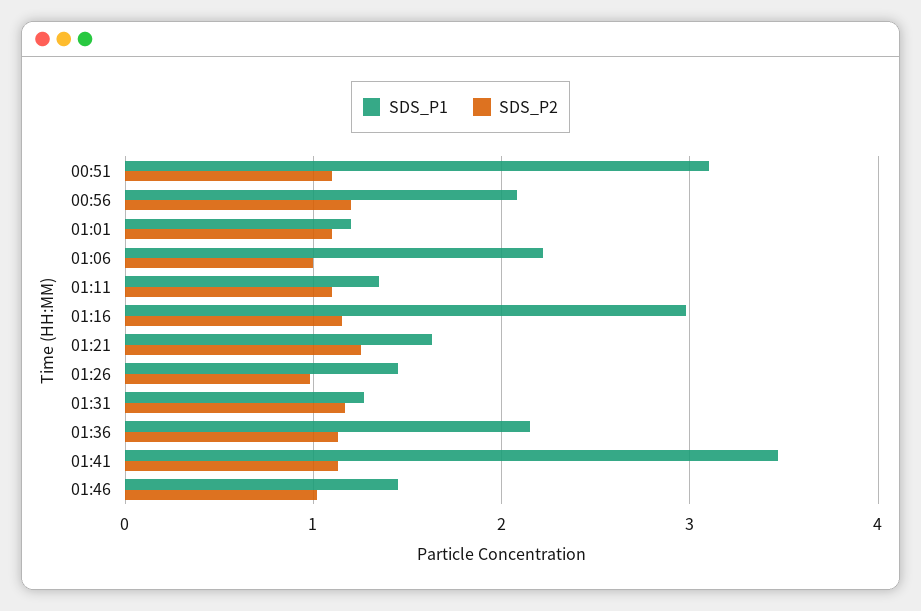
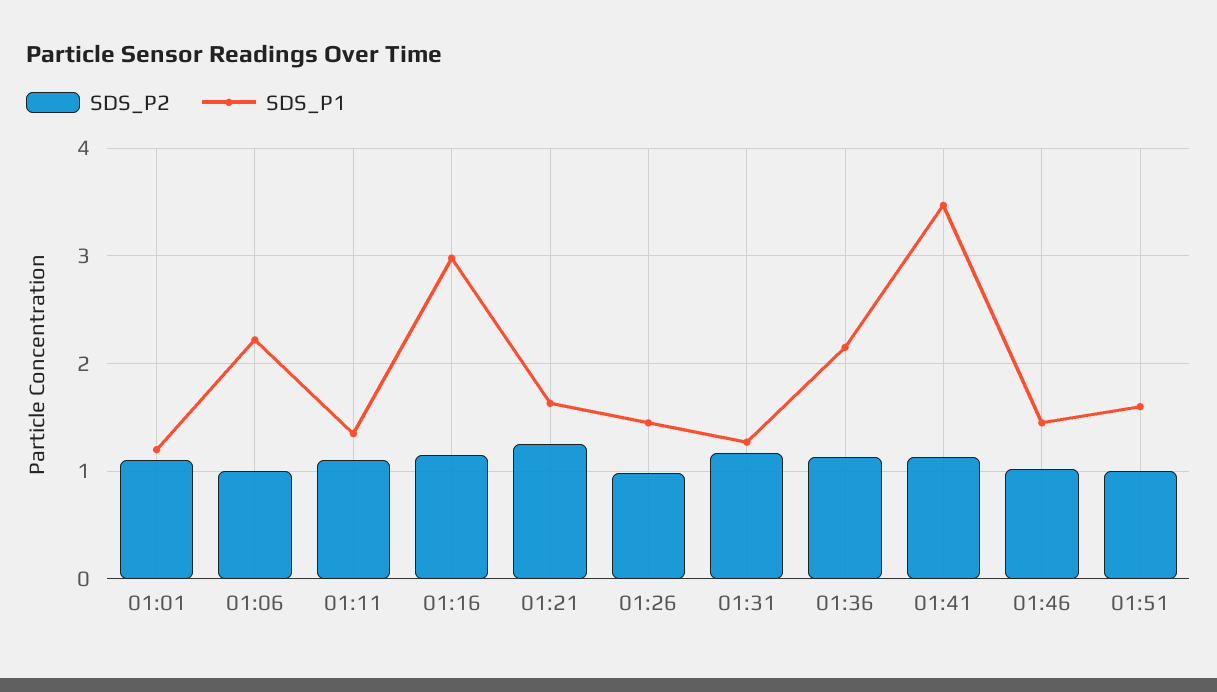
SDS_P1, 00:51: 3.1 -> none
SDS_P2, 00:51: 1.1 -> none
SDS_P1, 00:56: 2.1 -> none
SDS_P2, 00:56: 1.2 -> none
SDS_P2, 01:51: none -> 1
SDS_P1, 01:51: none -> 1.6

